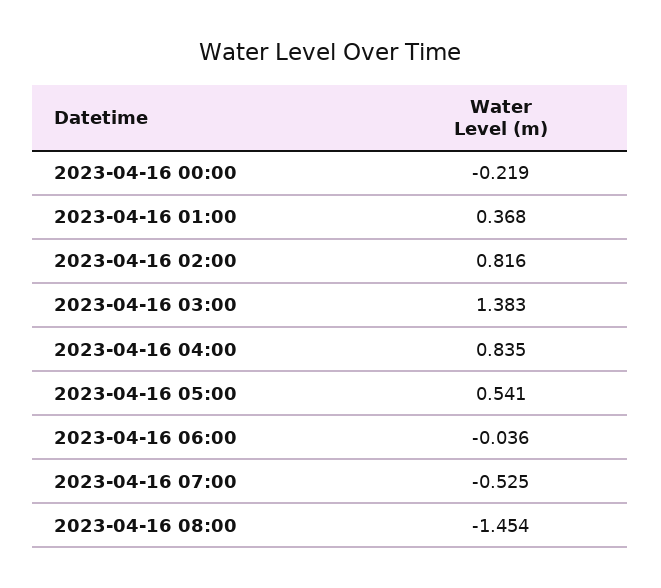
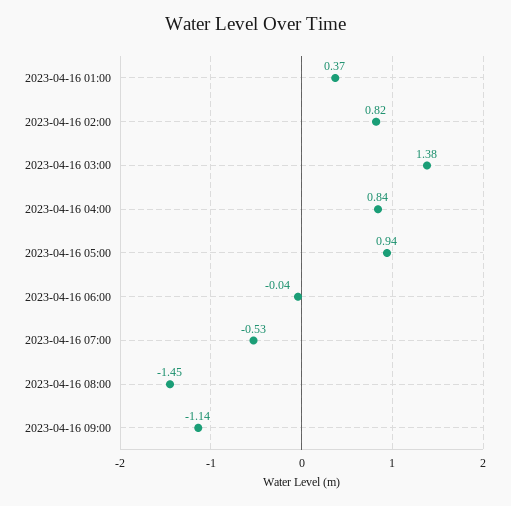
2023-04-16 00:00: -0.219 -> none
2023-04-16 05:00: 0.541 -> 0.94
2023-04-16 09:00: none -> -1.14

